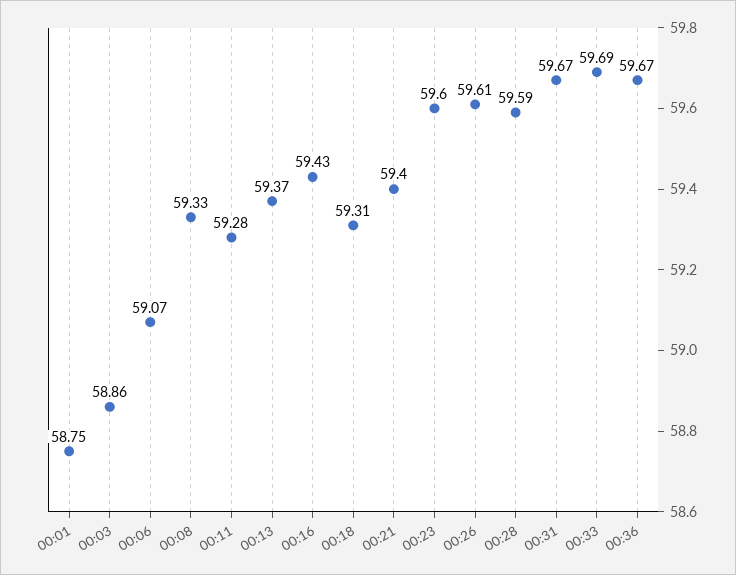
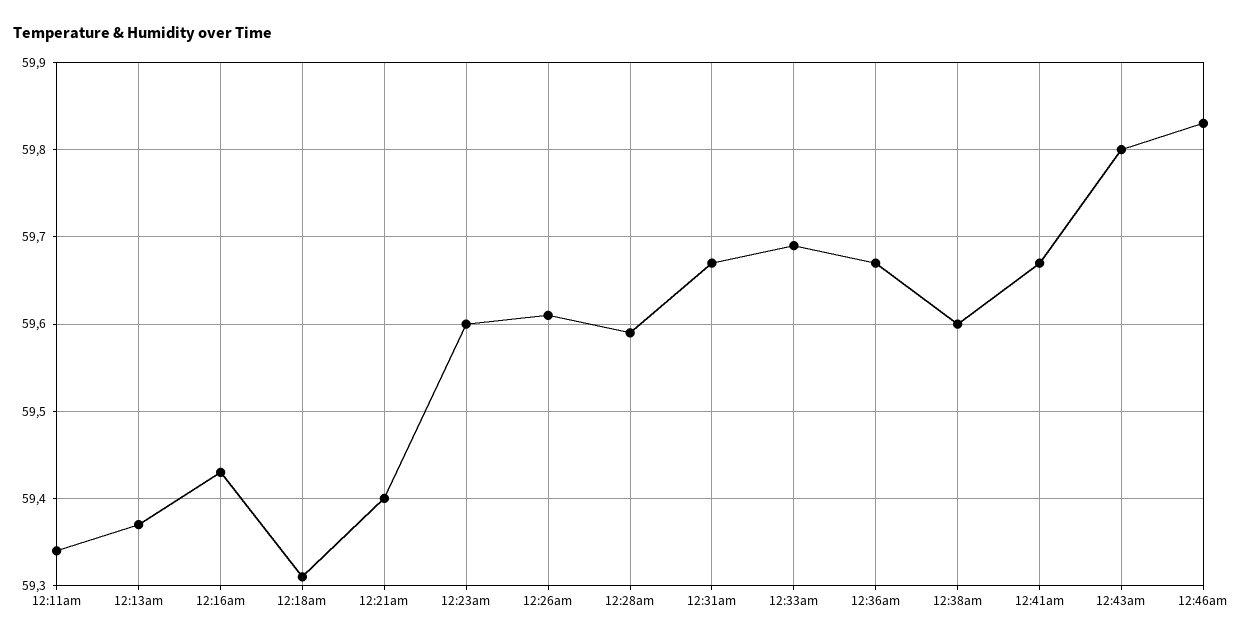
00:01: 58.75 -> none
00:03: 58.86 -> none
00:06: 59.07 -> none
00:08: 59.33 -> none
00:11: 59.28 -> 59.34
12:38am: none -> 59.6
12:41am: none -> 59.67
12:43am: none -> 59.8
12:46am: none -> 59.83

